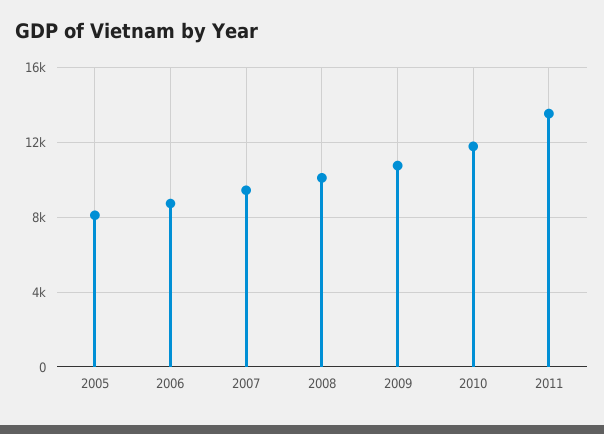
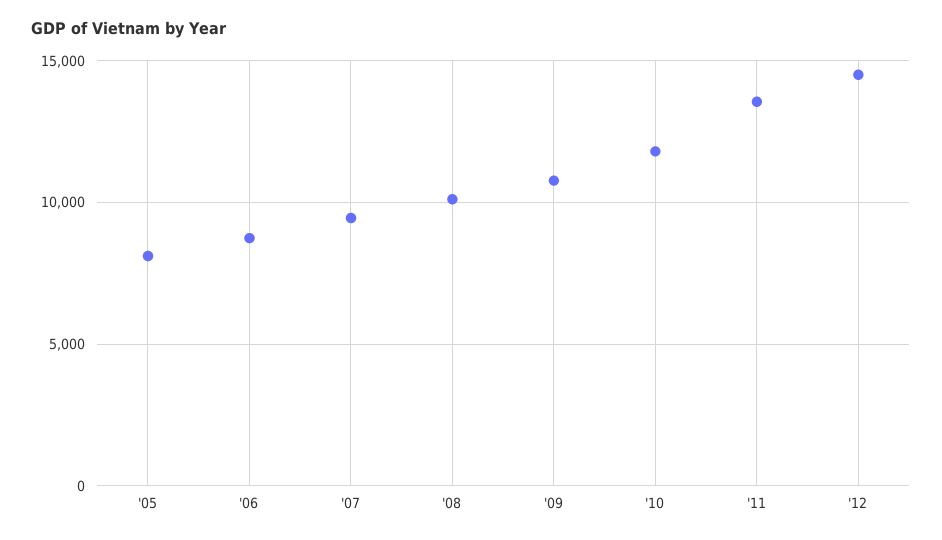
'12: none -> 14500

